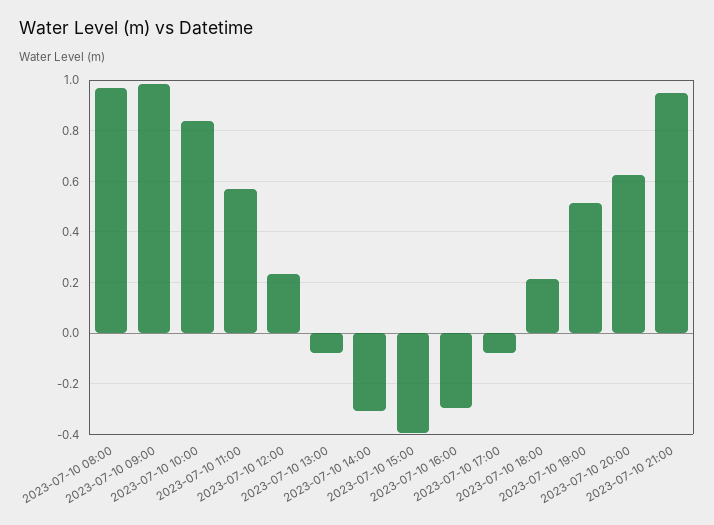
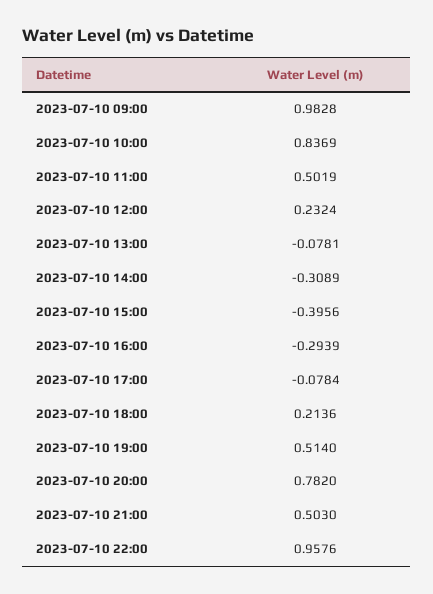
2023-07-10 08:00: 0.975 -> none
2023-07-10 11:00: 0.575 -> 0.5019
2023-07-10 20:00: 0.625 -> 0.782
2023-07-10 21:00: 0.95 -> 0.503
2023-07-10 22:00: none -> 0.9576

